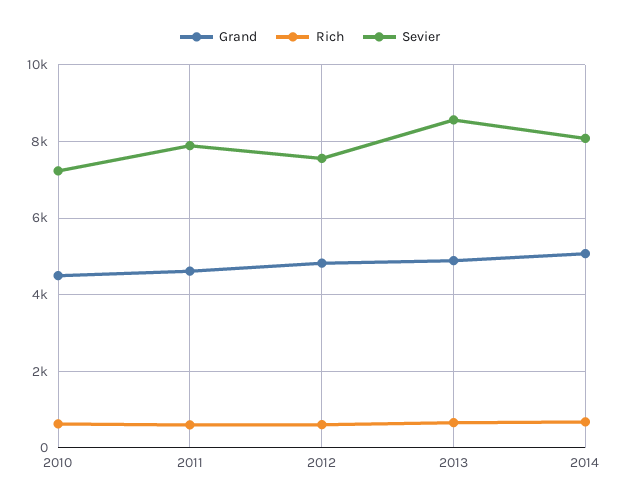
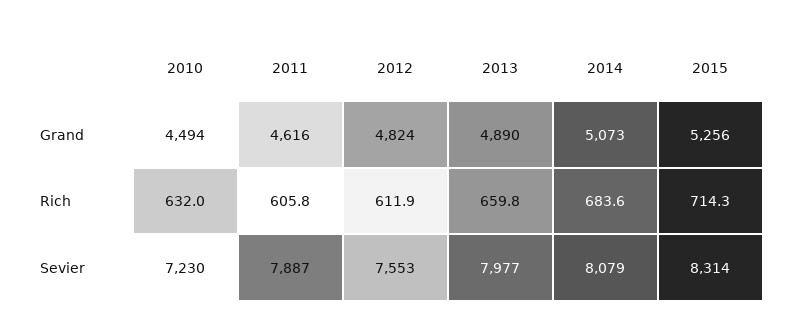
Sevier, 2013: 8600 -> 7977
Grand, 2015: none -> 5256
Rich, 2015: none -> 714.3
Sevier, 2015: none -> 8314

